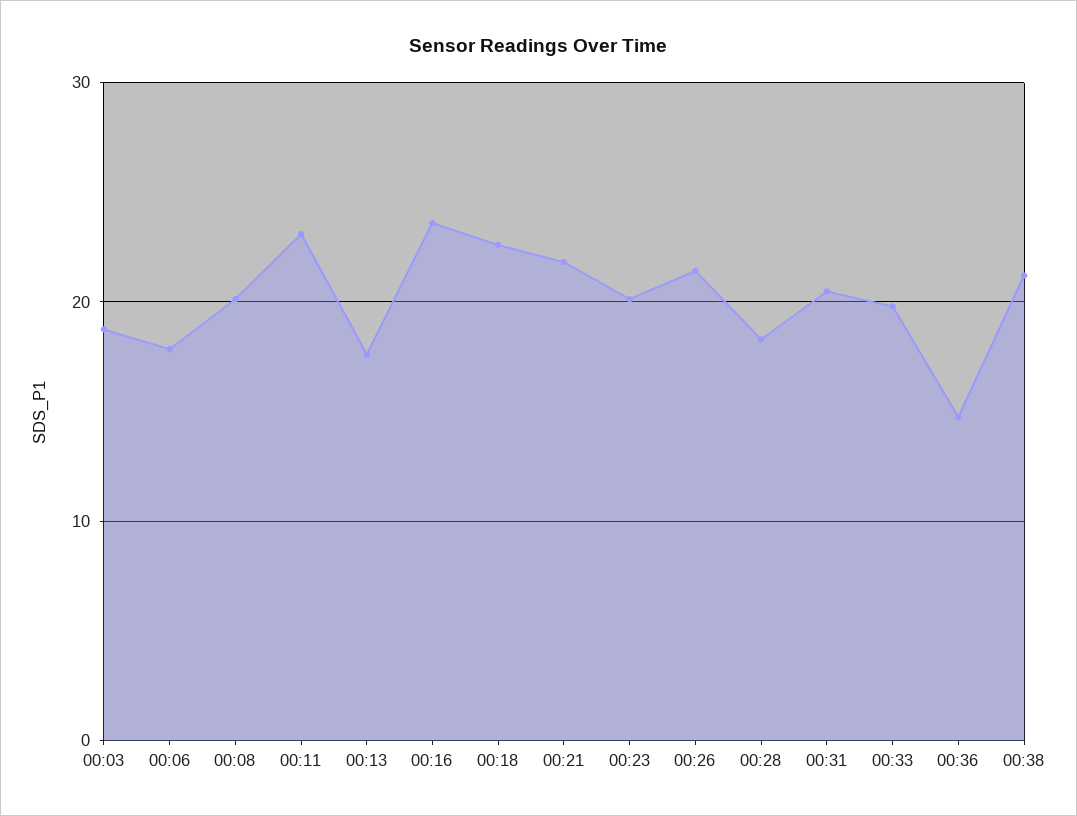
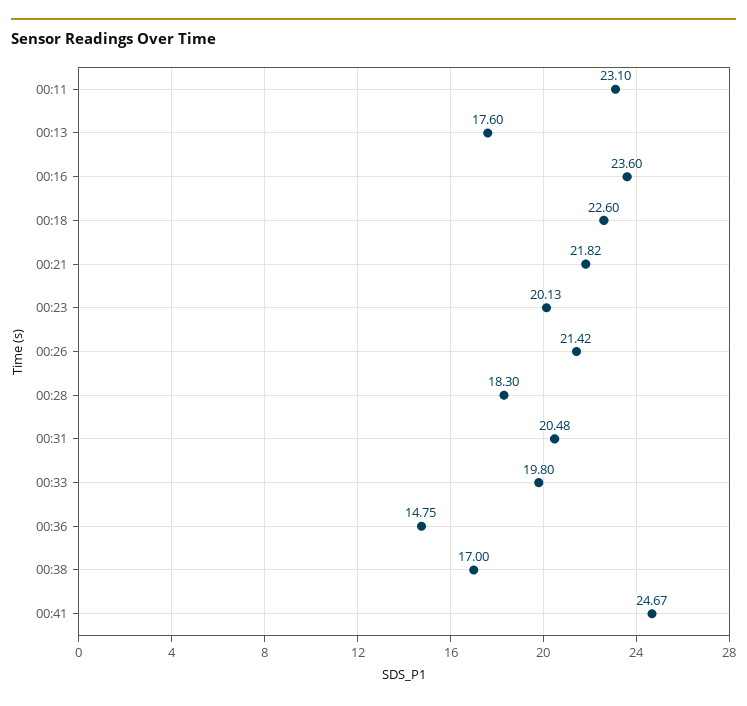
00:03: 19 -> none
00:06: 18 -> none
00:08: 20 -> none
00:38: 21 -> 17
00:41: none -> 24.67

